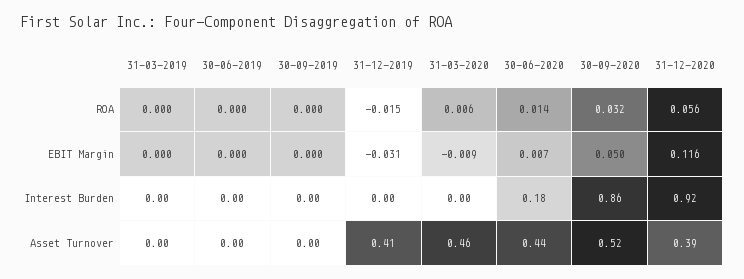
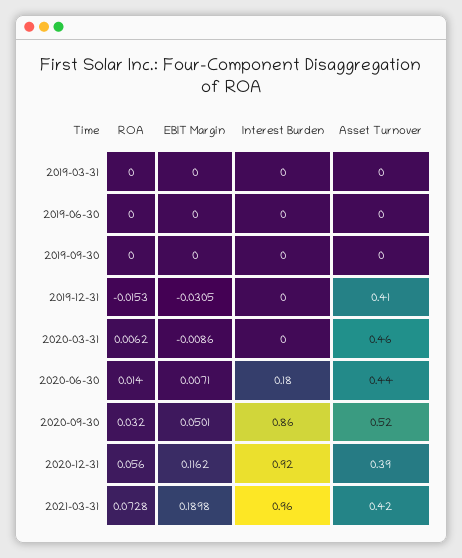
2021-03-31, ROA: none -> 0.0728
2021-03-31, EBIT Margin: none -> 0.1898
2021-03-31, Interest Burden: none -> 0.96
2021-03-31, Asset Turnover: none -> 0.42

